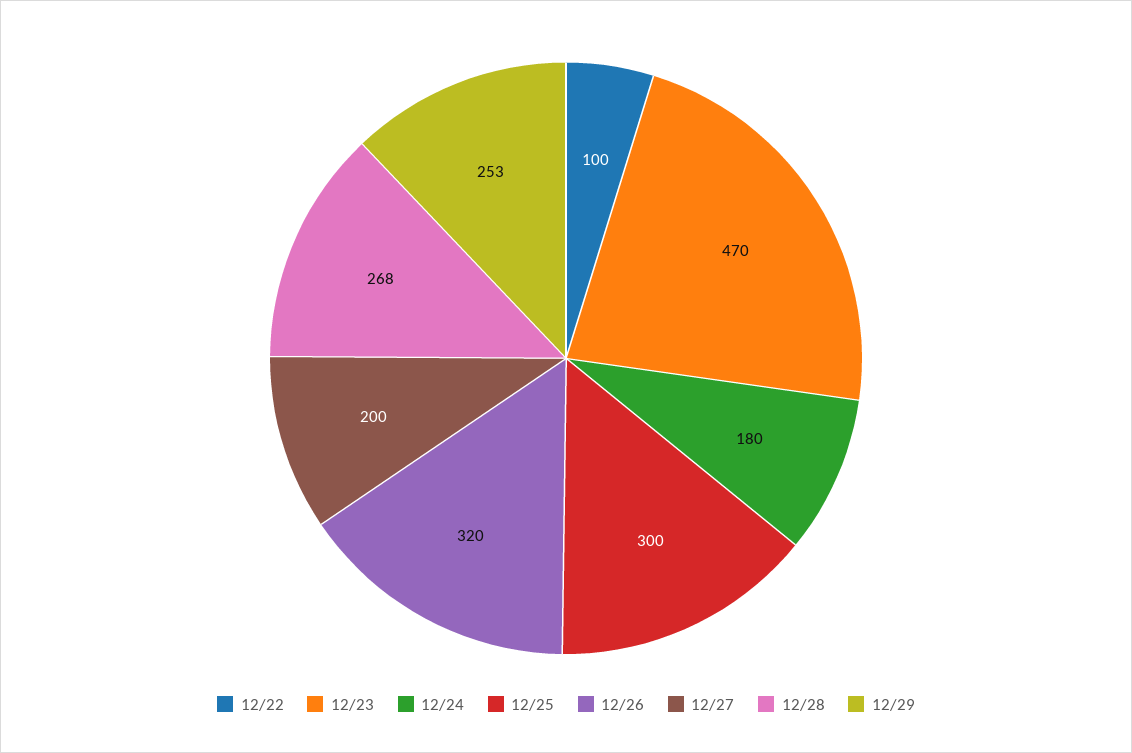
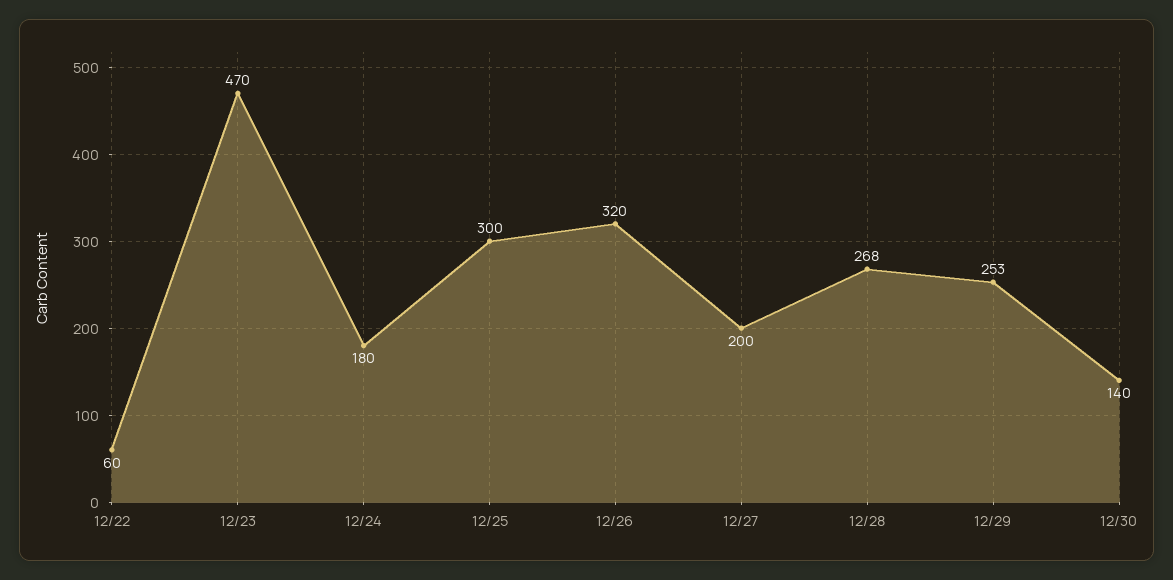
12/22: 100 -> 60
12/30: none -> 140

